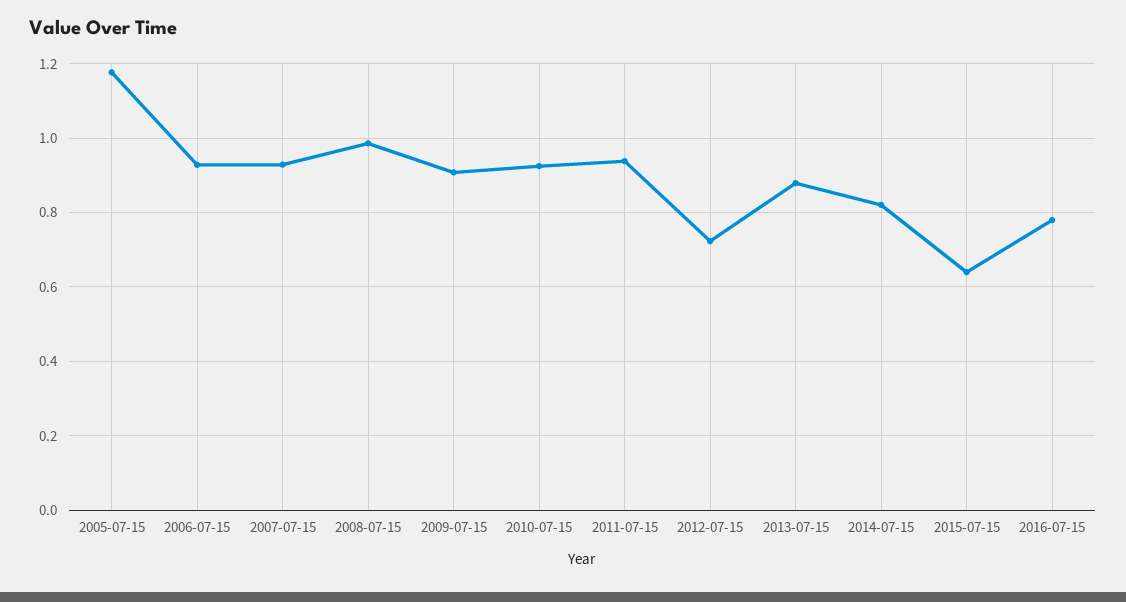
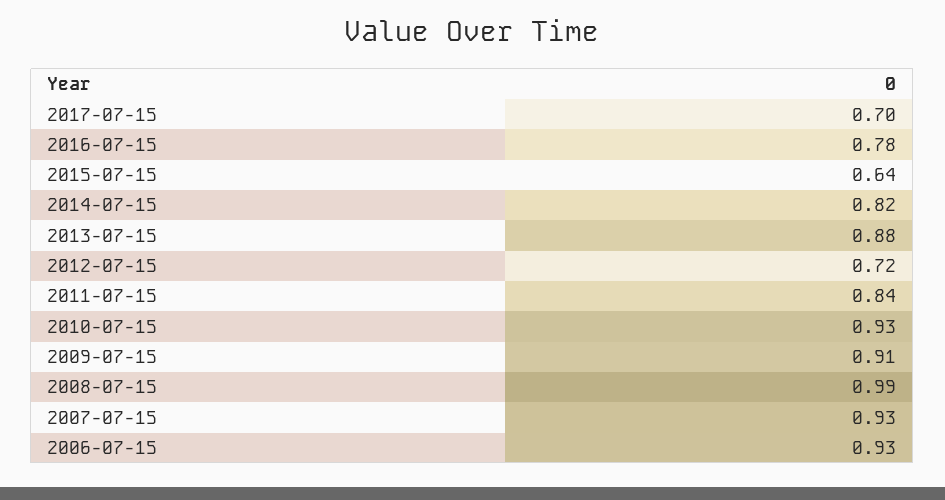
2005-07-15: 1.18 -> none
2011-07-15: 0.94 -> 0.84
2017-07-15: none -> 0.7

